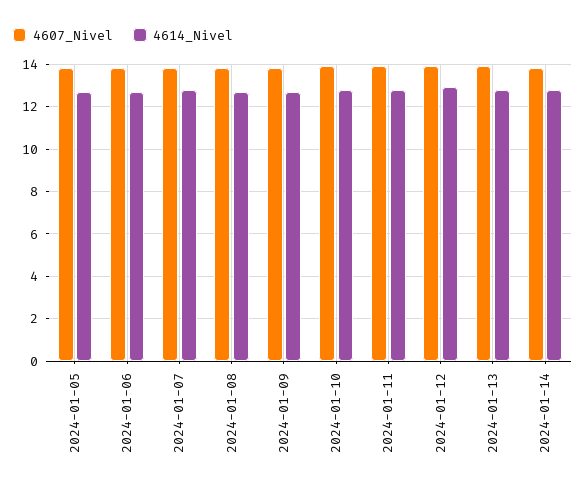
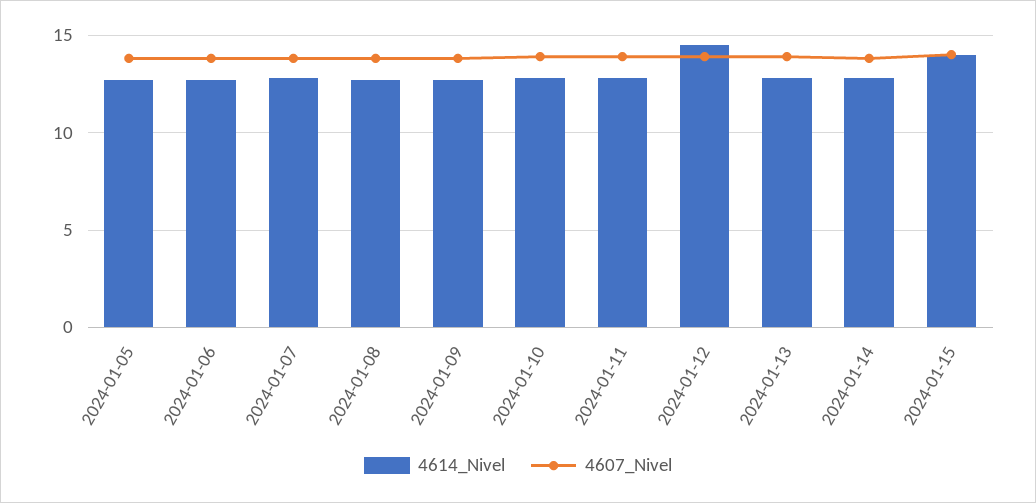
4614_Nivel, 2024-01-12: 13 -> 14.5
4614_Nivel, 2024-01-15: none -> 14
4607_Nivel, 2024-01-15: none -> 14

